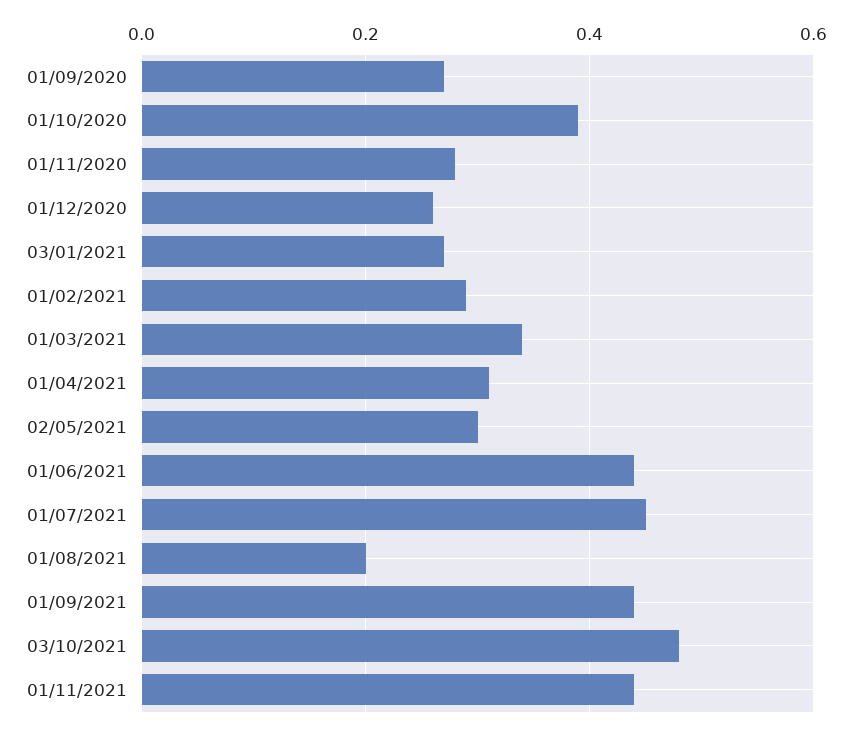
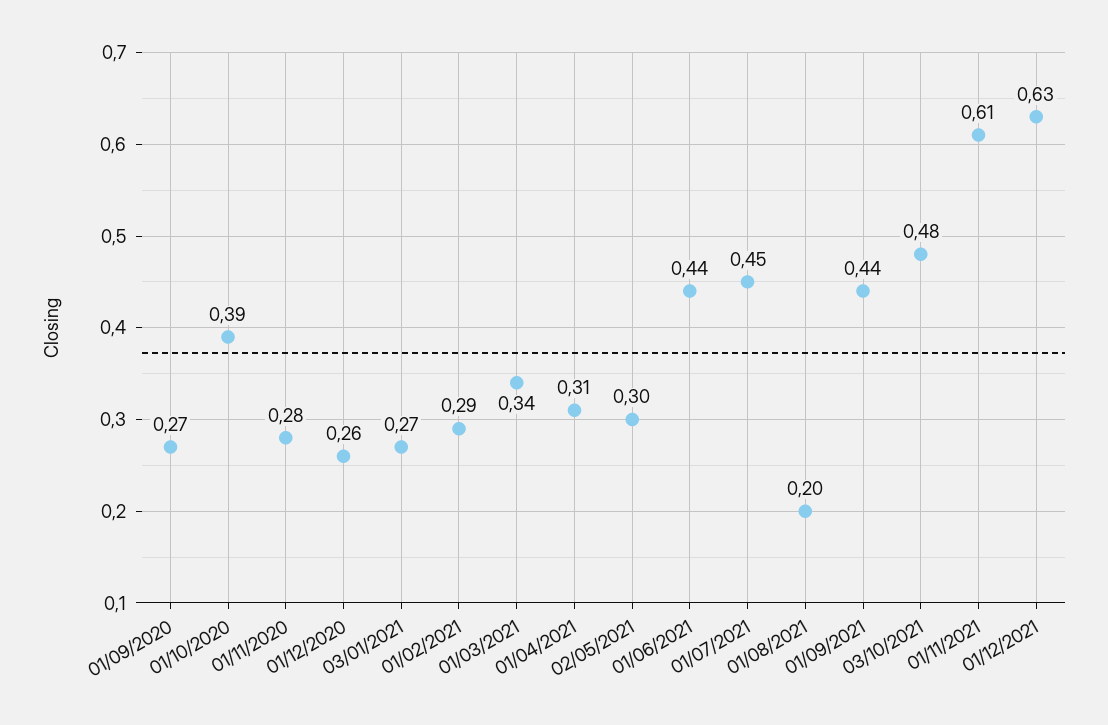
01/11/2021: 0.45 -> 0.61
01/12/2021: none -> 0.63

